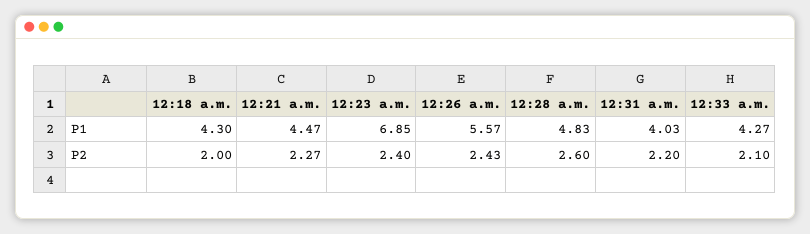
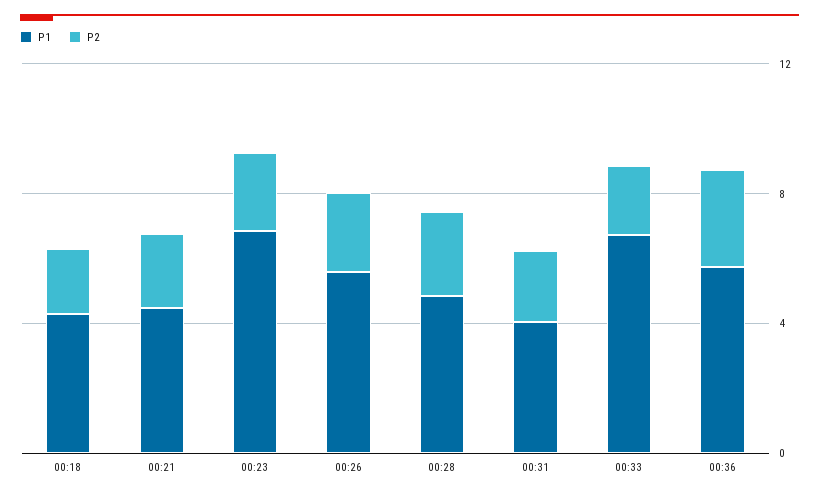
P1, 12:33 a.m.: 4.27 -> 7
P1, 00:36: none -> 6
P2, 00:36: none -> 3

